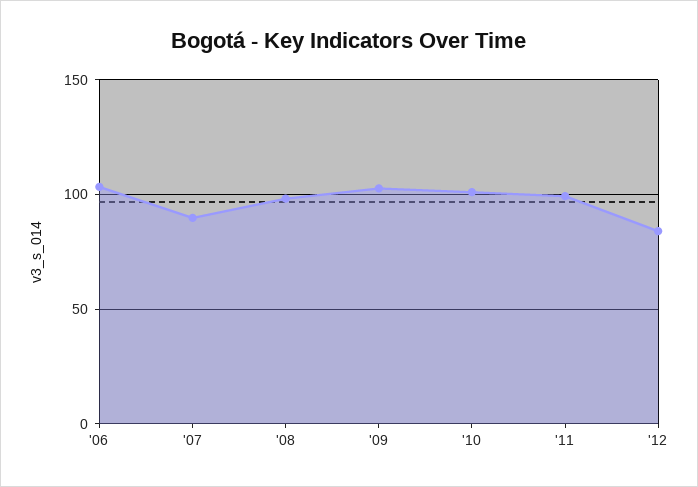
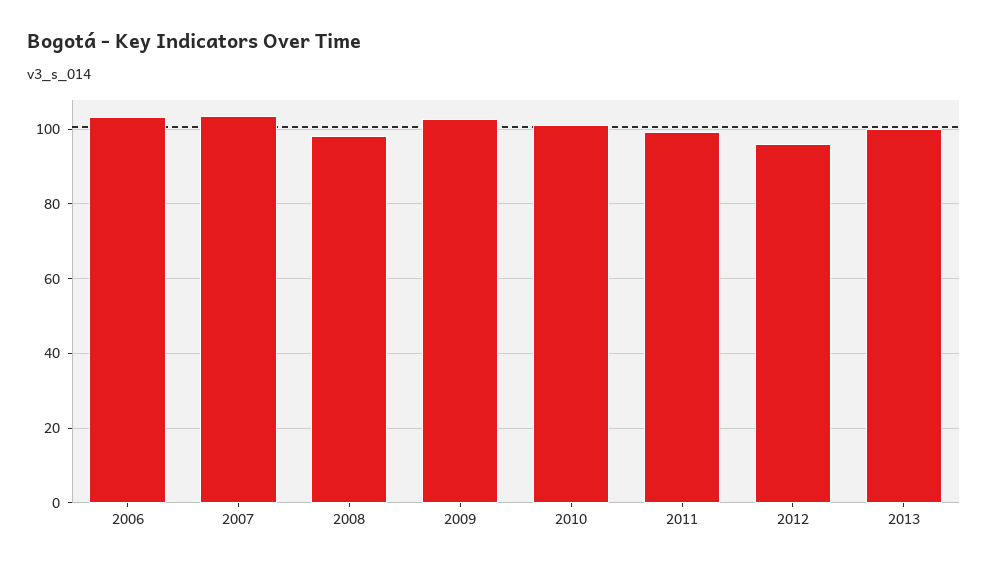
'07: 90 -> 104
'12: 85 -> 96
2013: none -> 100

